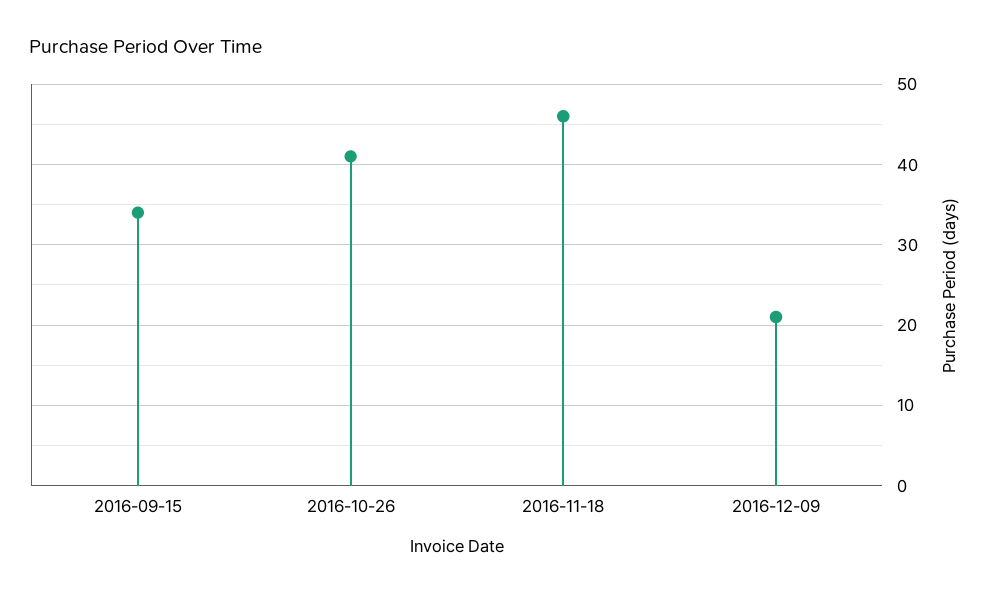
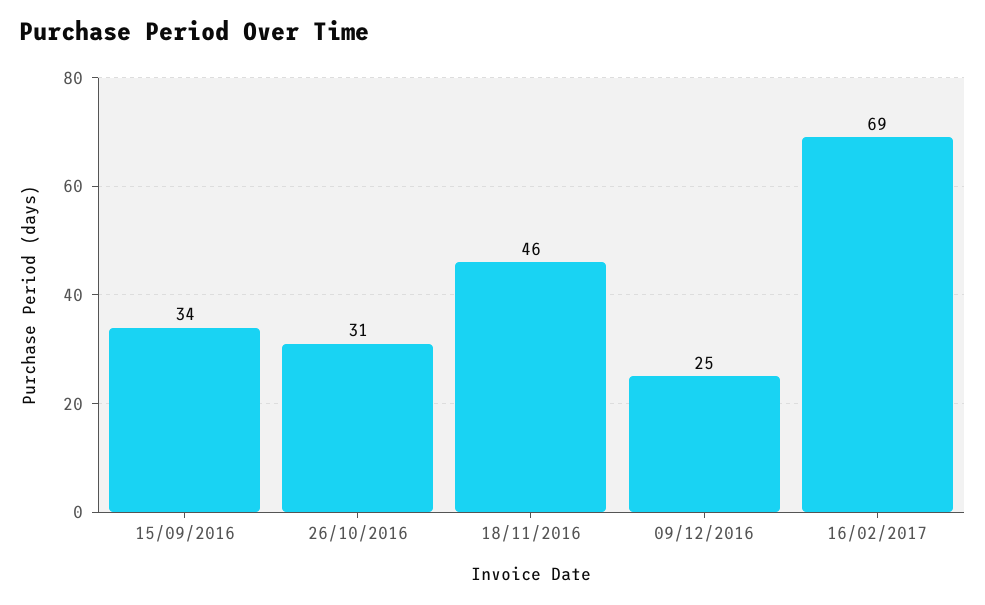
2016-10-26: 41 -> 31
2016-12-09: 21 -> 25
16/02/2017: none -> 69

